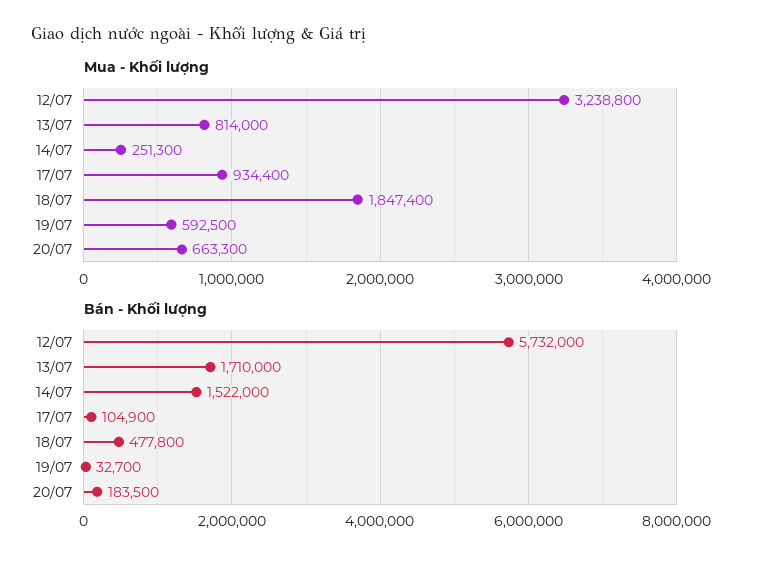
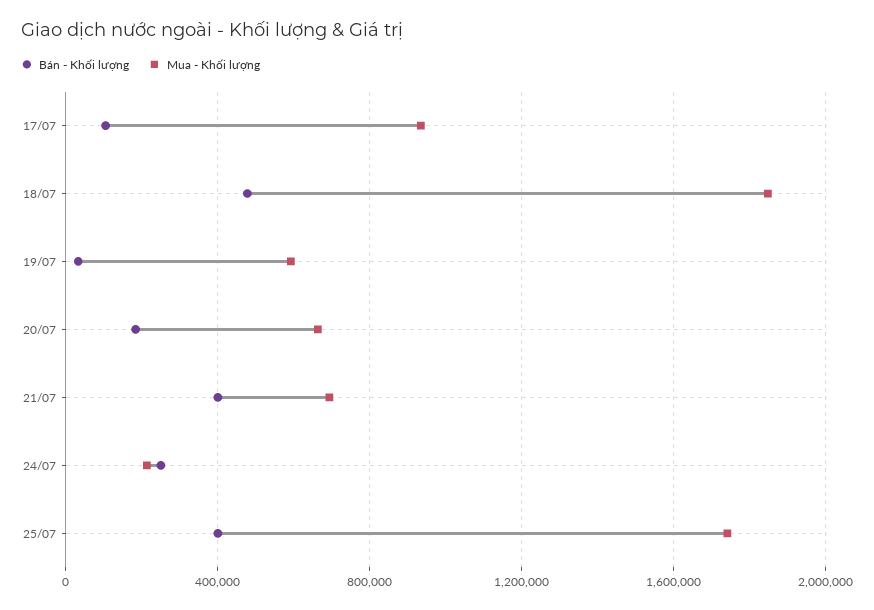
Mua - Khối lượng, 12/07: 3238800 -> none
Mua - Khối lượng, 13/07: 814000 -> none
Mua - Khối lượng, 14/07: 251300 -> none
Bán - Khối lượng, 12/07: 5732000 -> none
Bán - Khối lượng, 13/07: 1710000 -> none
Bán - Khối lượng, 14/07: 1522000 -> none
Bán - Khối lượng, 21/07: none -> 400000
Mua - Khối lượng, 21/07: none -> 700000
Bán - Khối lượng, 24/07: none -> 250000
Mua - Khối lượng, 24/07: none -> 200000
Bán - Khối lượng, 25/07: none -> 400000
Mua - Khối lượng, 25/07: none -> 1750000

